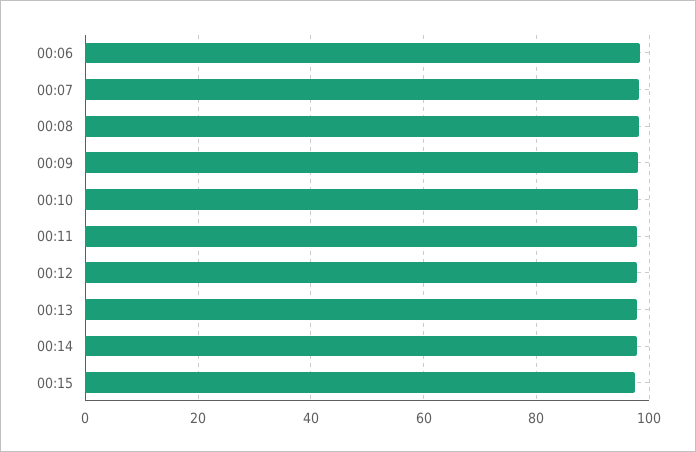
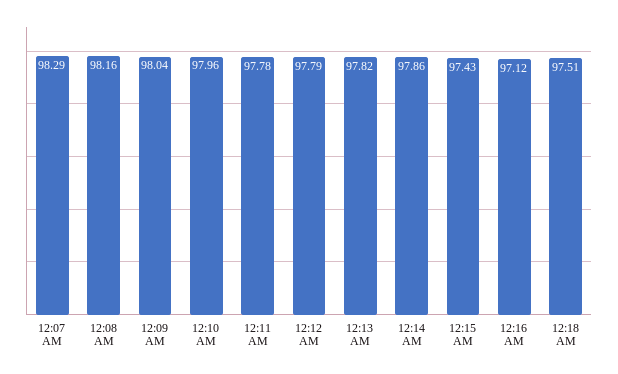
00:06: 98 -> none
12:16 AM: none -> 97.12
12:18 AM: none -> 97.51

